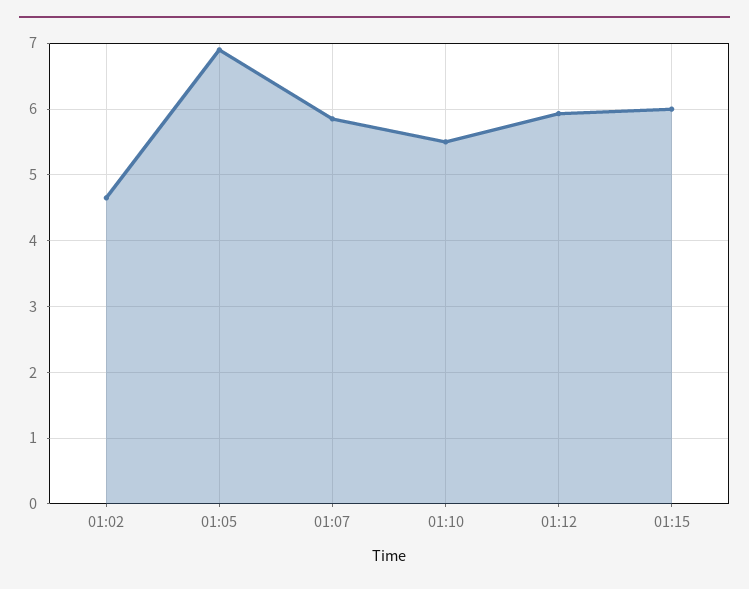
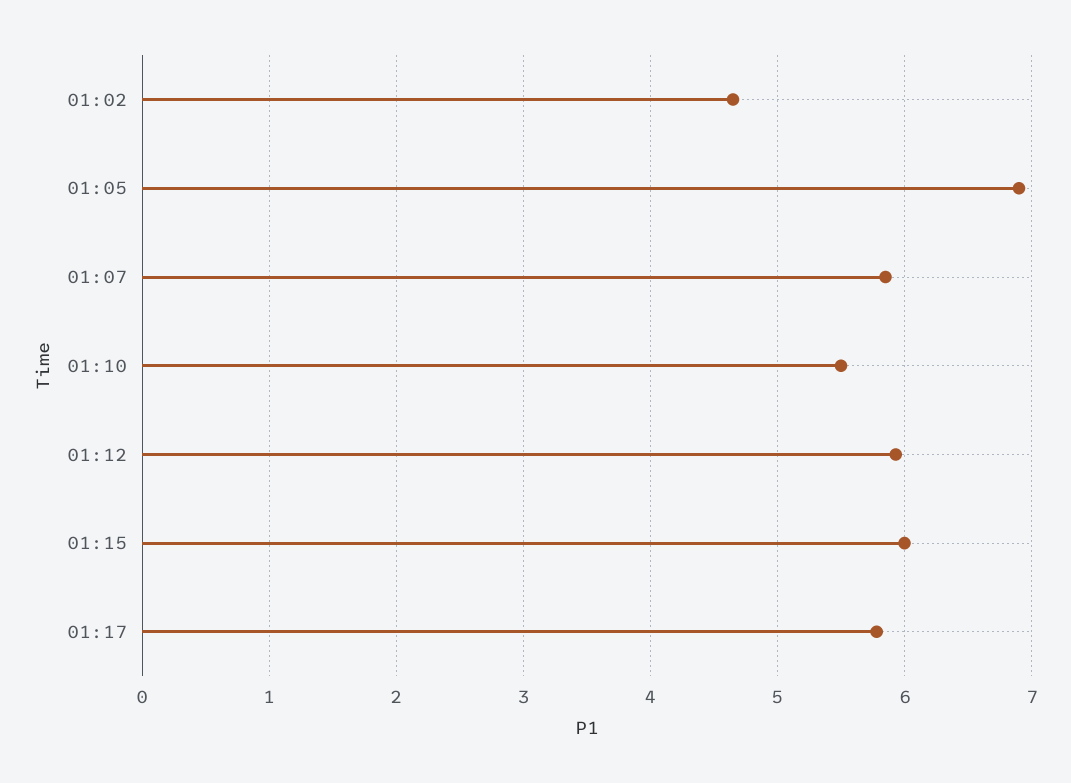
01:17: none -> 5.8

